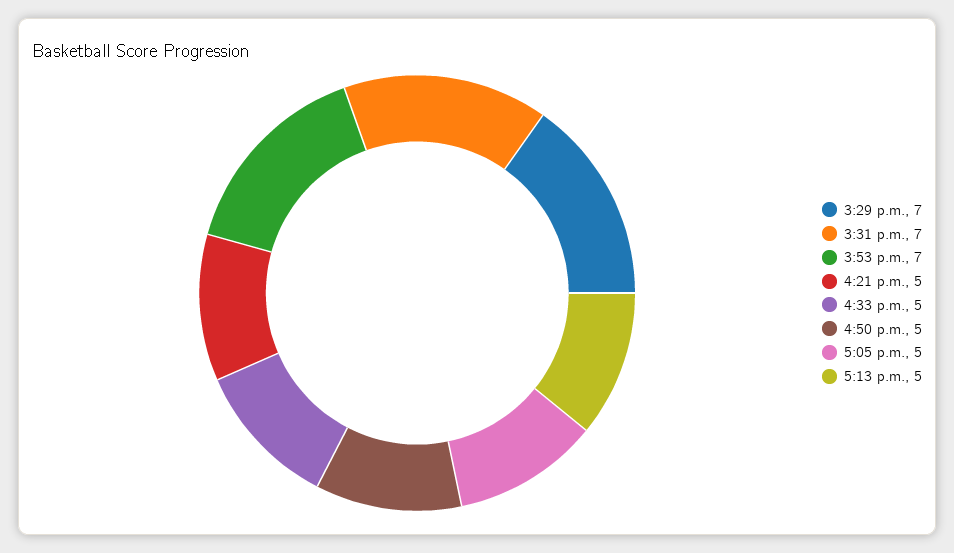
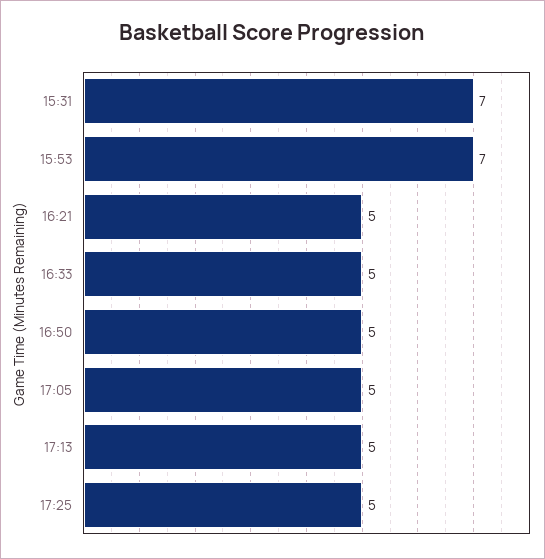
3:29 p.m.: 7 -> none
17:25: none -> 5

